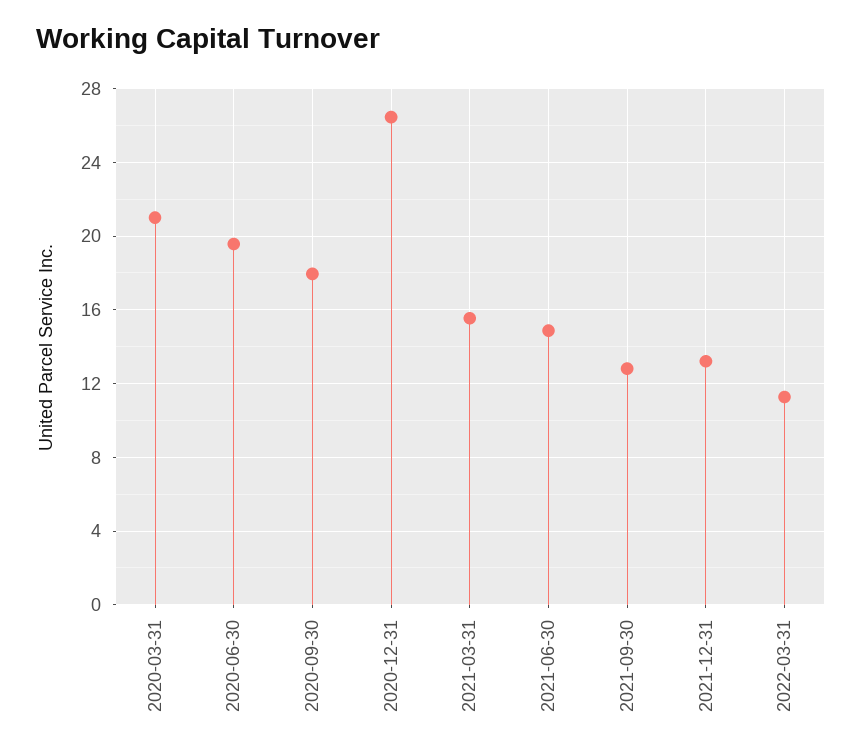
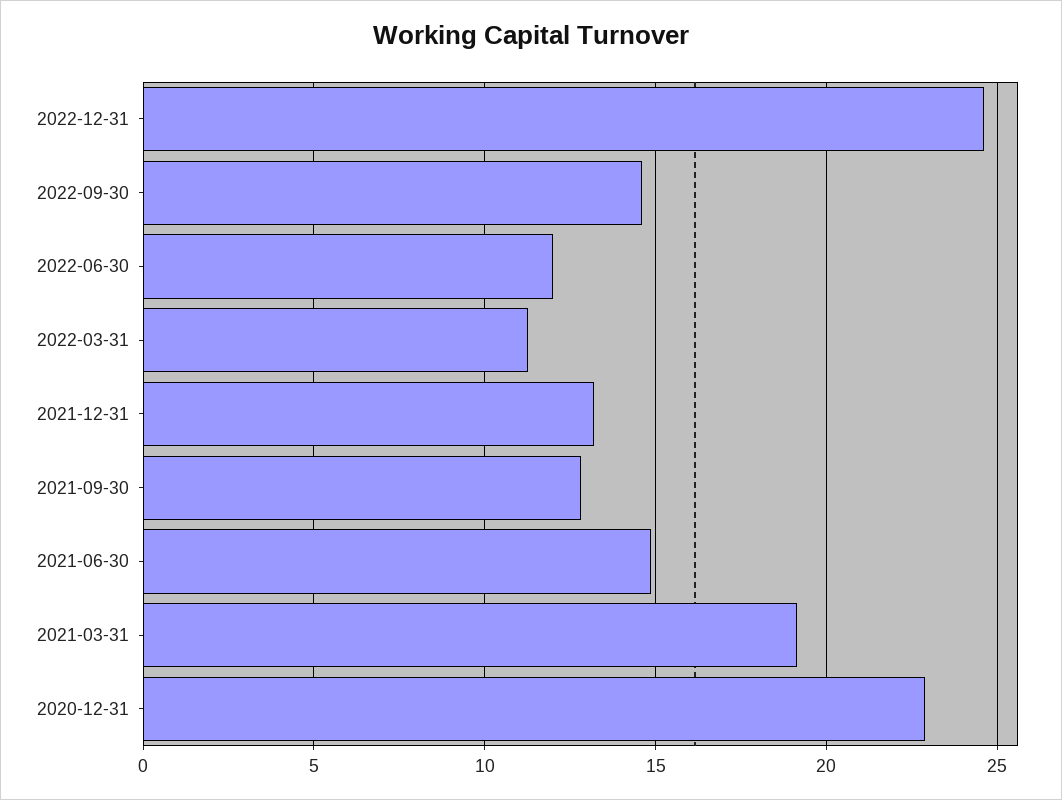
2020-03-31: 21 -> none
2020-06-30: 19.5 -> none
2020-09-30: 18 -> none
2020-12-31: 26.5 -> 23
2021-03-31: 15.5 -> 19
2022-12-31: none -> 24.5
2022-09-30: none -> 14.5
2022-06-30: none -> 12

